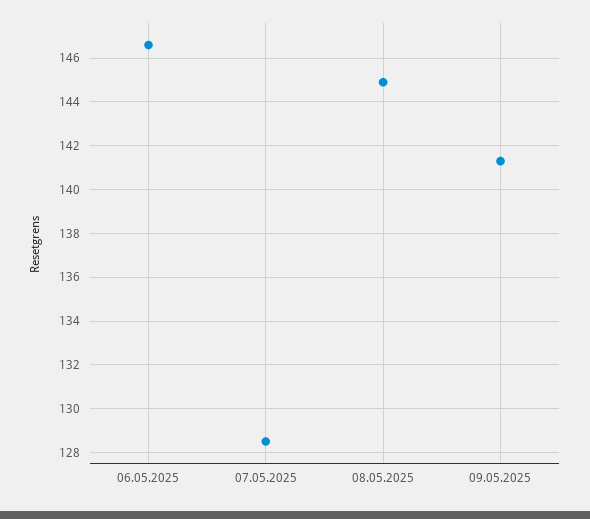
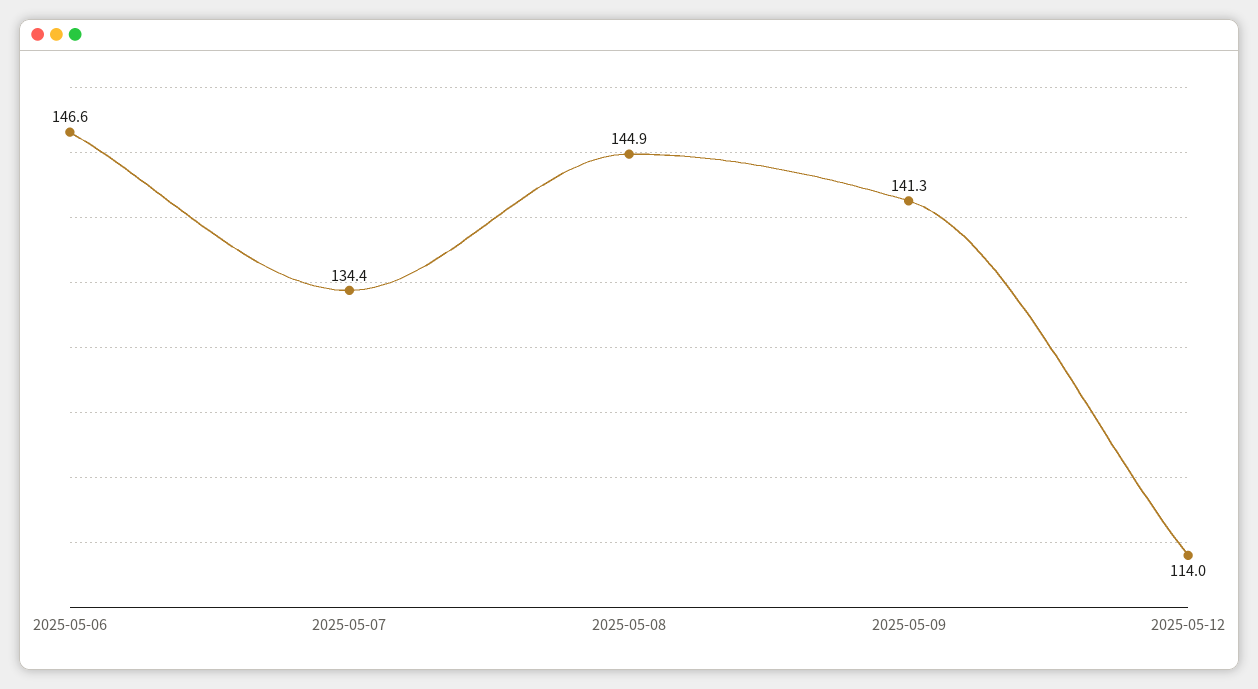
07.05.2025: 128.5 -> 134.4
2025-05-12: none -> 114

